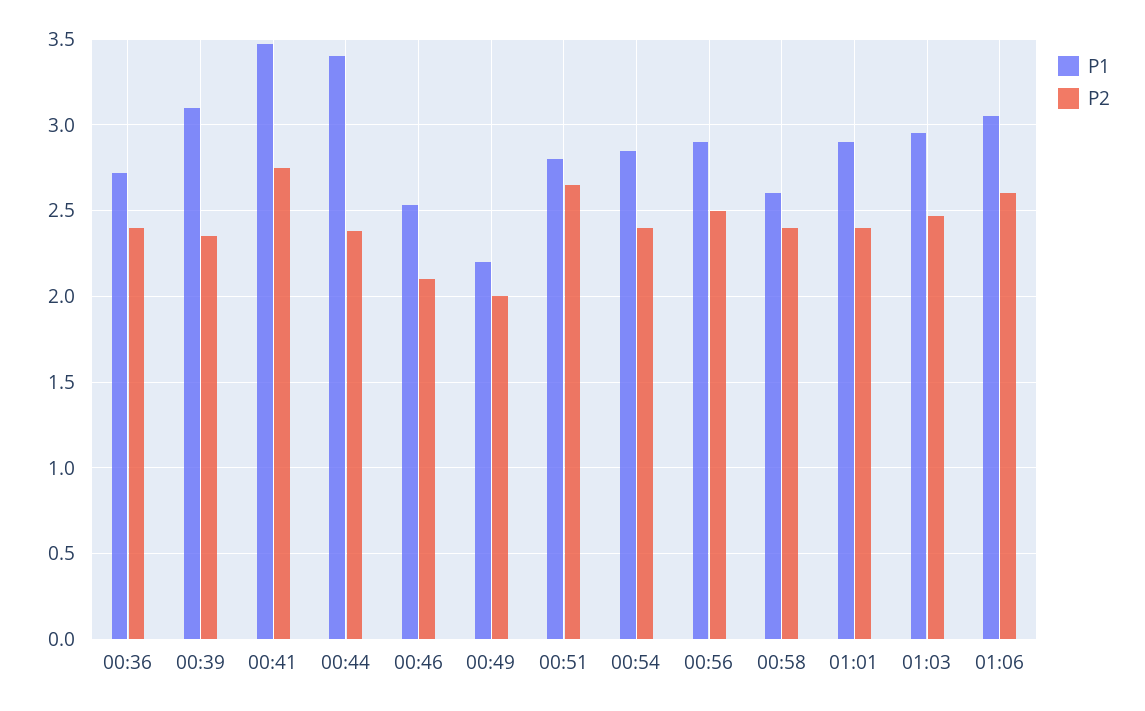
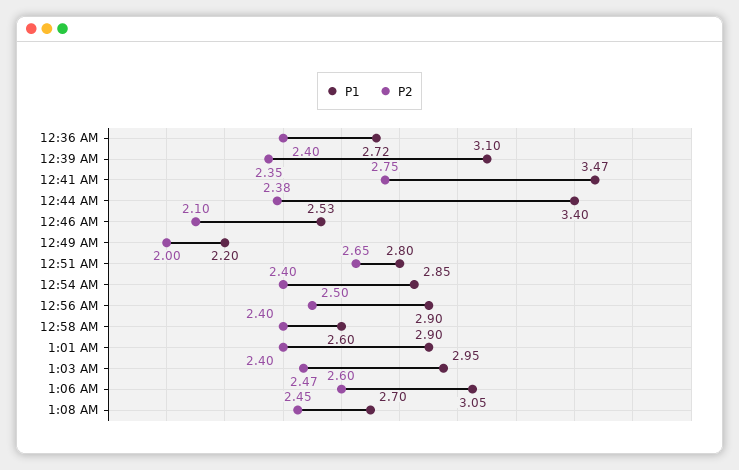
P1, 1:08 AM: none -> 2.7
P2, 1:08 AM: none -> 2.45

